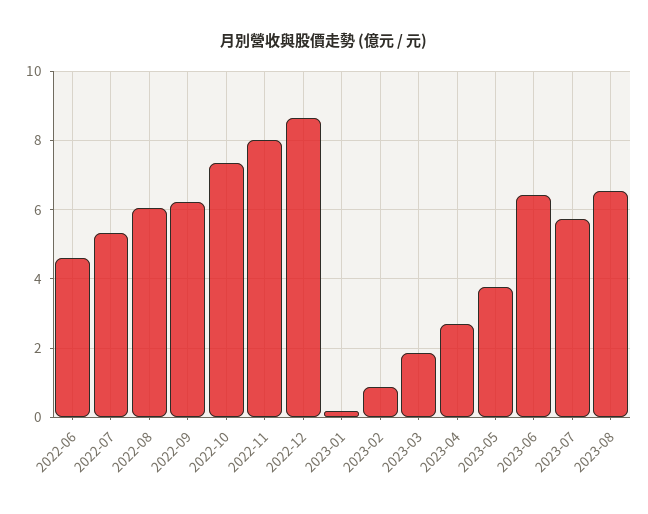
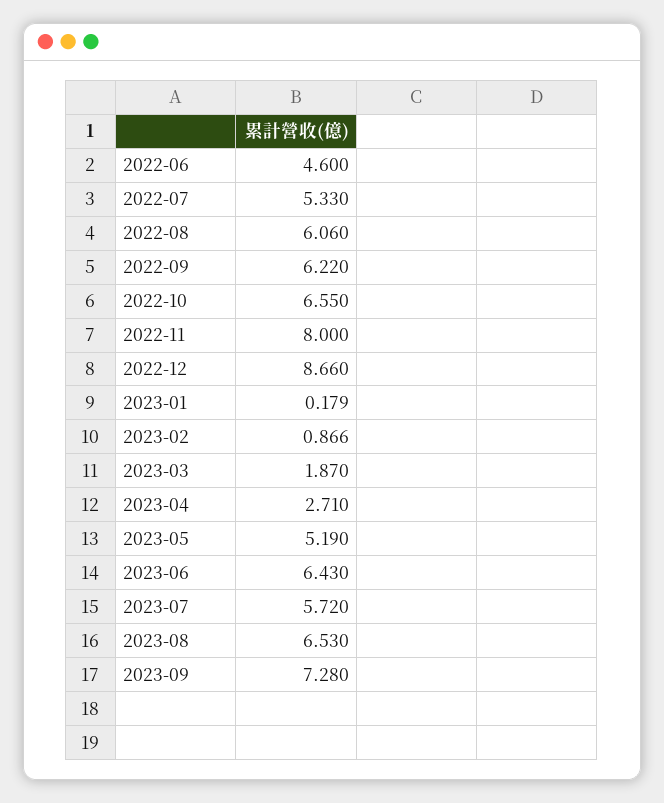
2022-10: 7.4 -> 6.55
2023-05: 3.8 -> 5.19
2023-09: none -> 7.28

